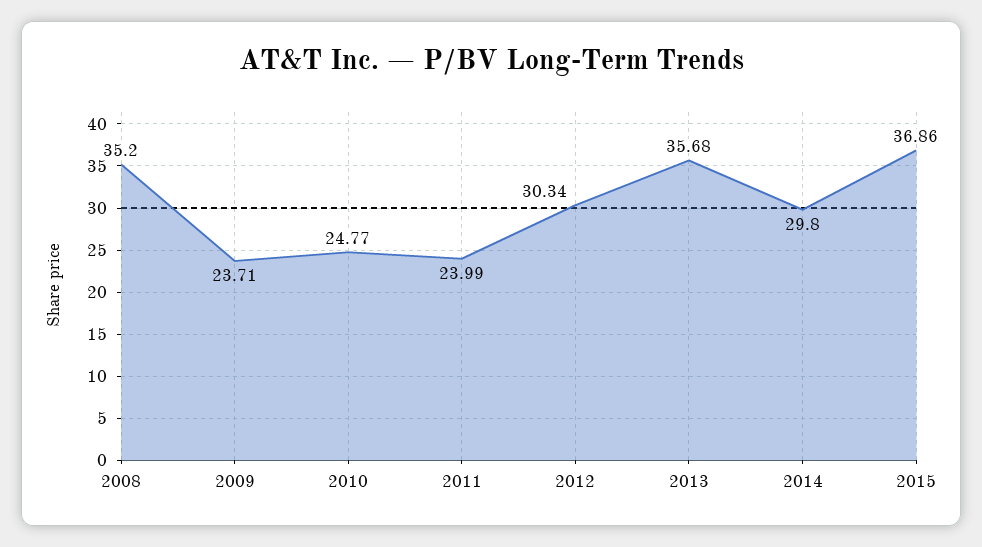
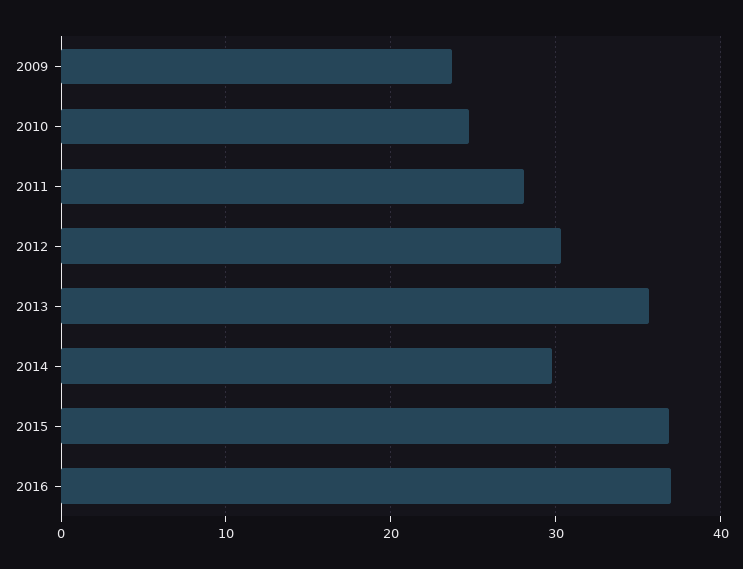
2008: 35.2 -> none
2011: 23.99 -> 28
2016: none -> 37

